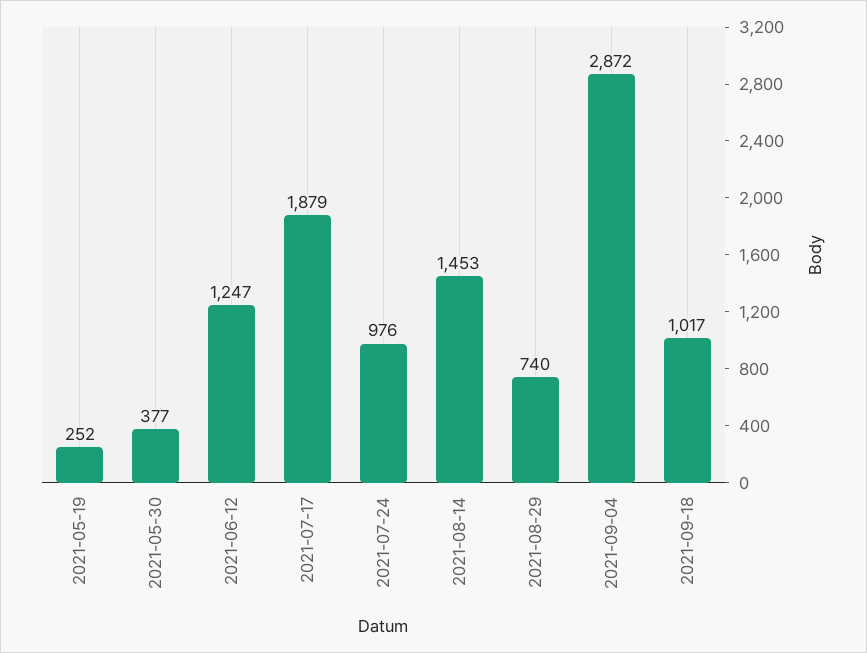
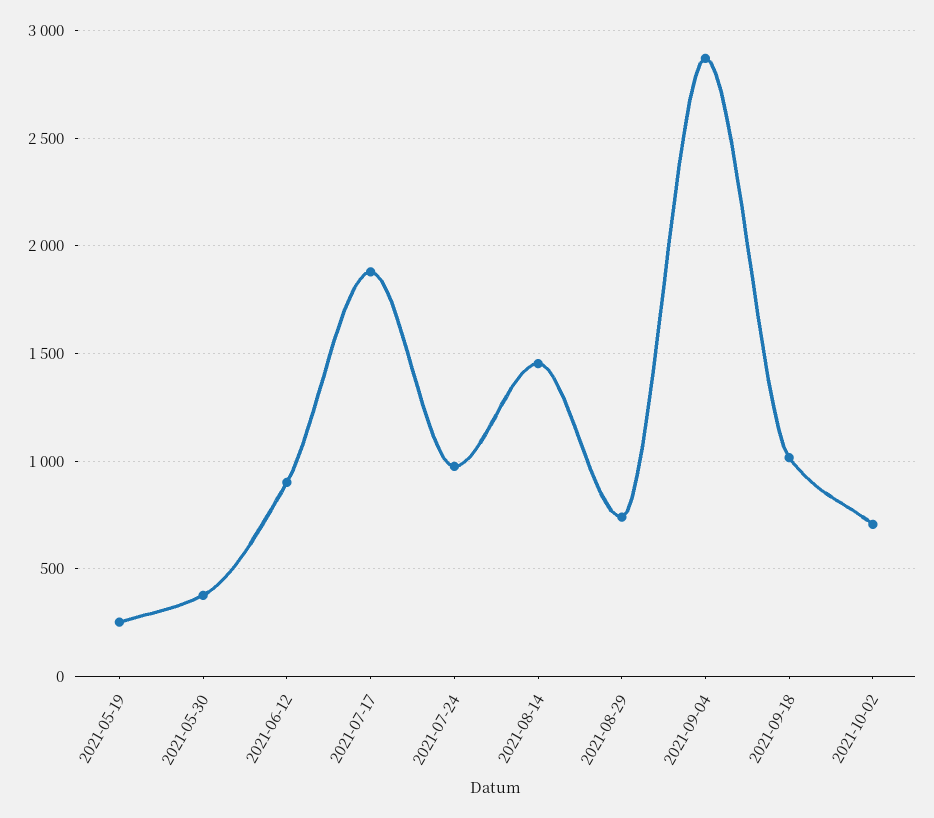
2021-06-12: 1247 -> 900
2021-10-02: none -> 700

